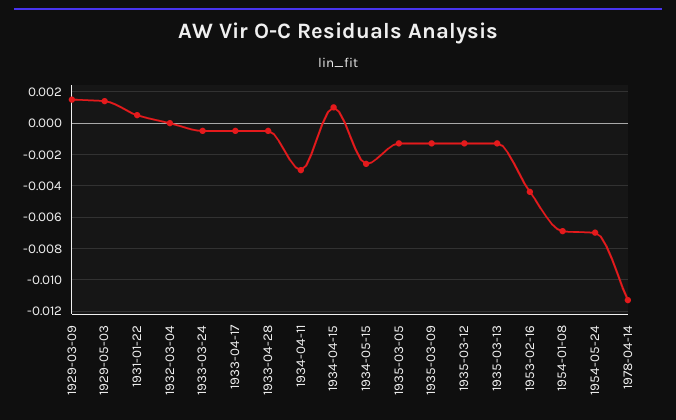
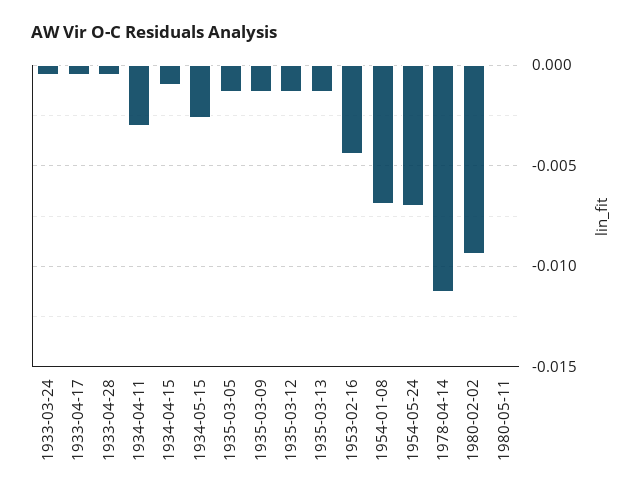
1929-03-09: 0.0015 -> none
1929-05-03: 0.0015 -> none
1931-01-22: 0.0005 -> none
1932-03-04: 0 -> none
1934-04-15: 0.001 -> -0.001
1980-02-02: none -> -0.0095
1980-05-11: none -> 0

